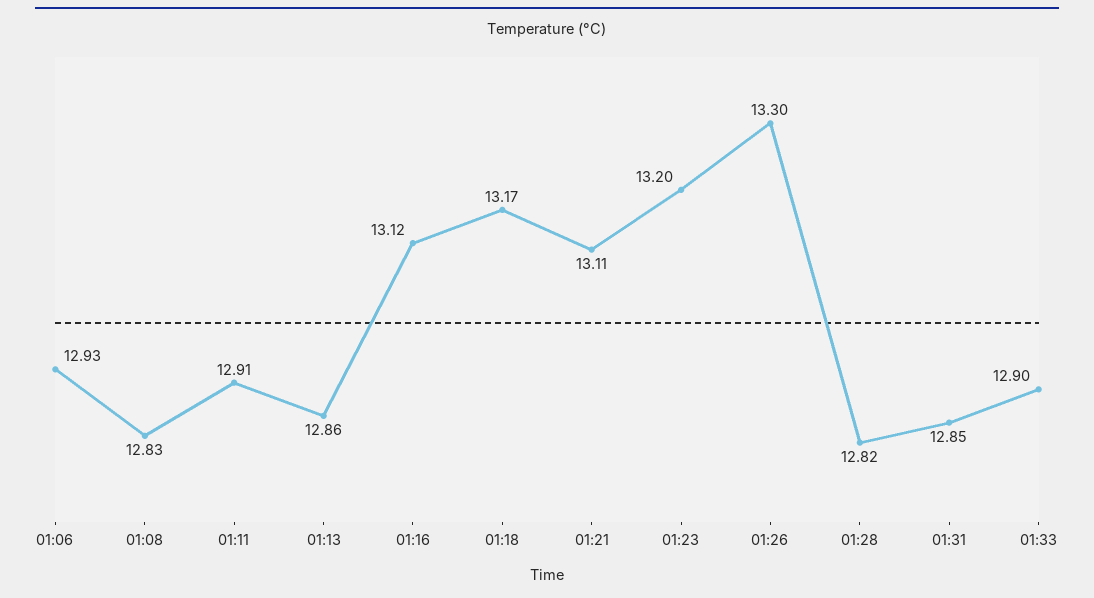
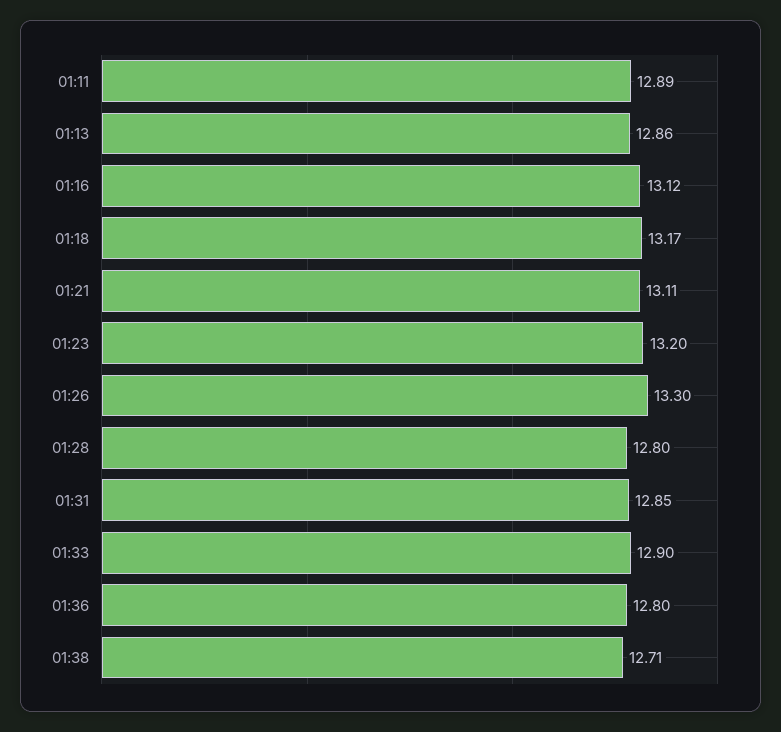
01:06: 12.93 -> none
01:08: 12.83 -> none
01:11: 12.91 -> 12.89
01:28: 12.82 -> 12.8
01:36: none -> 12.8
01:38: none -> 12.71

